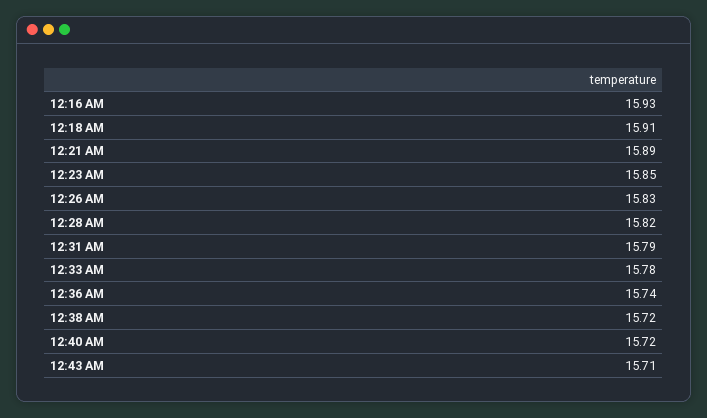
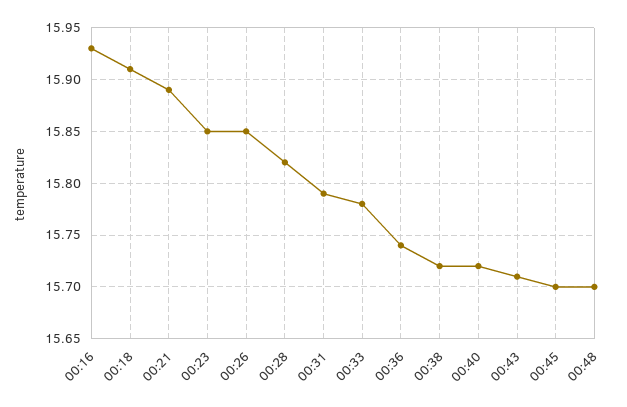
12:26 AM: 15.83 -> 15.85
00:45: none -> 15.7
00:48: none -> 15.7

